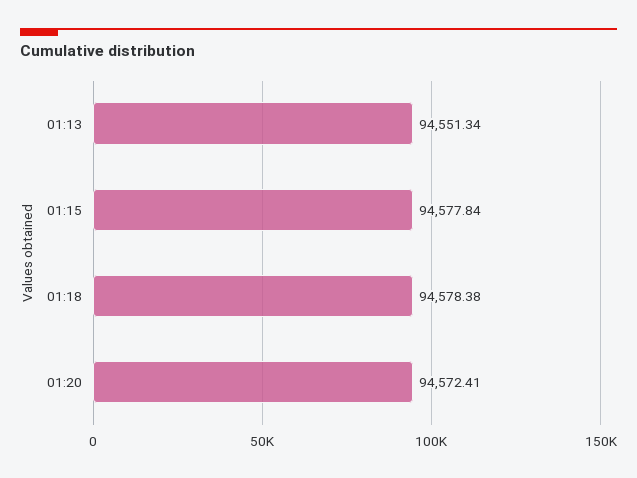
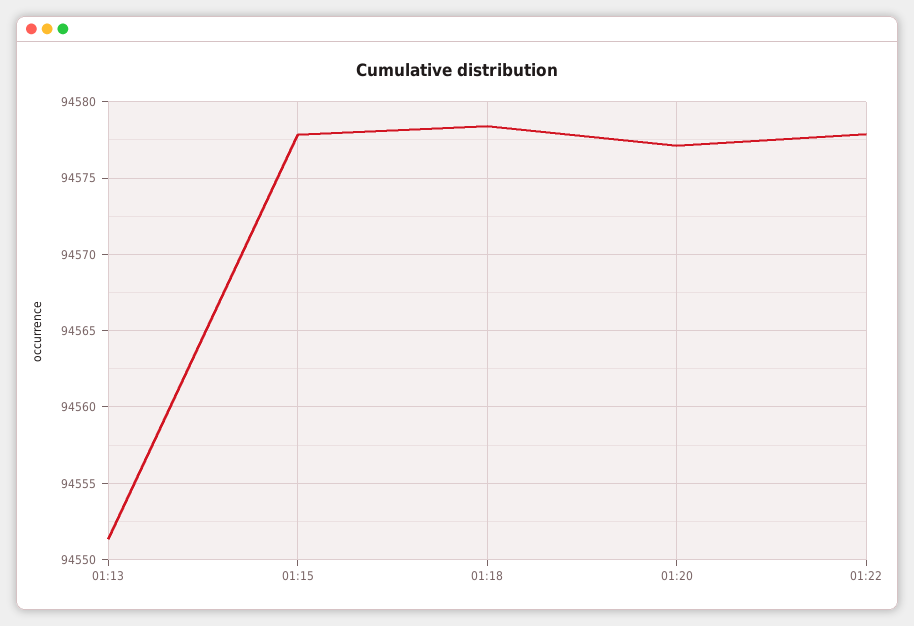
01:20: 94572.41 -> 94577
01:22: none -> 94578

